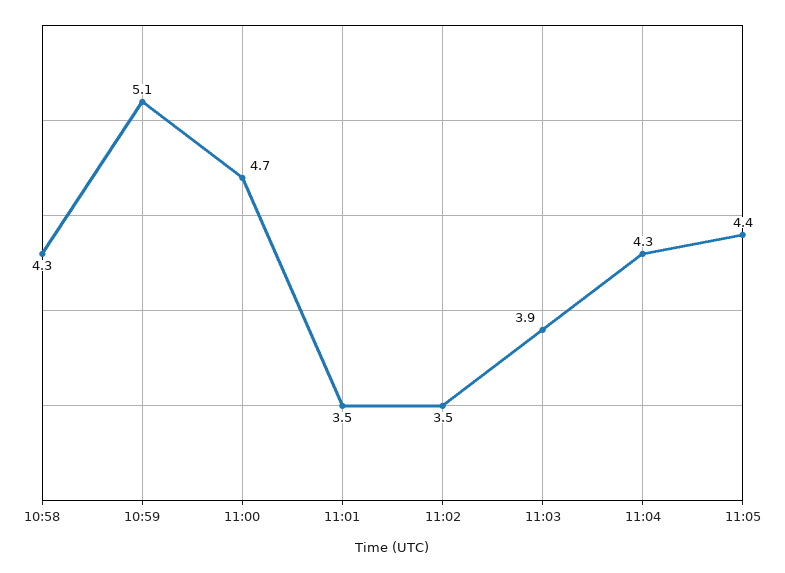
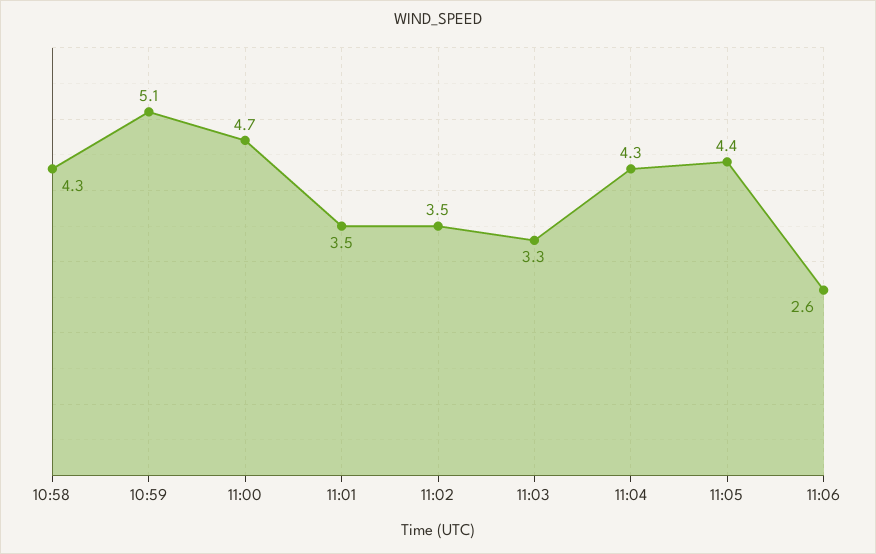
11:03: 3.9 -> 3.3
11:06: none -> 2.6

